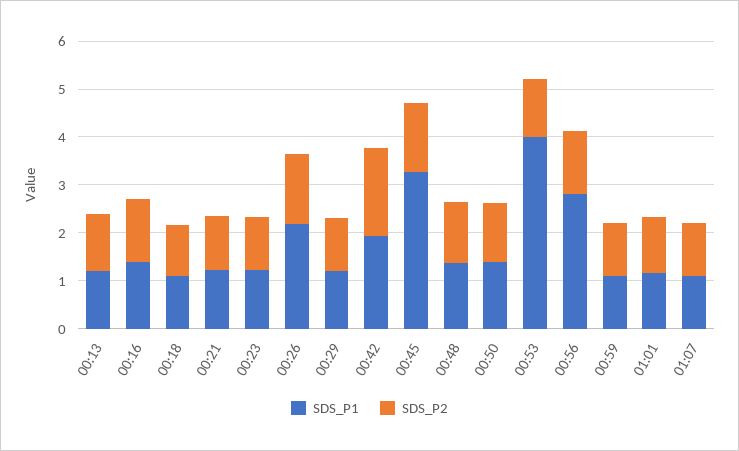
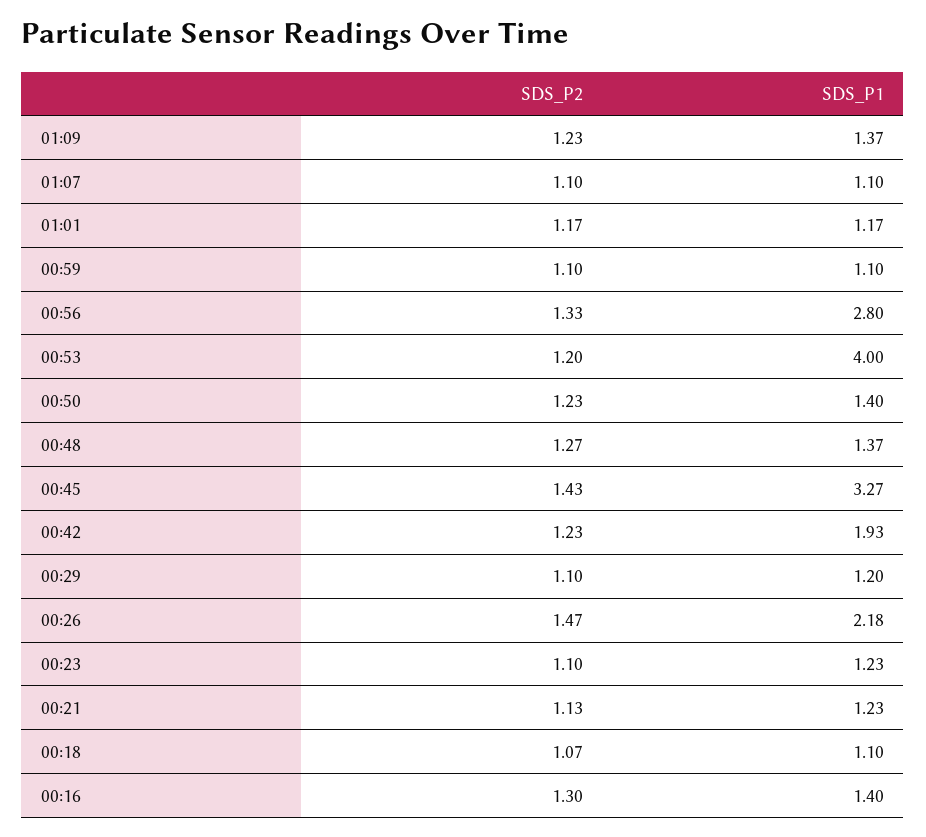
SDS_P1, 00:13: 1.2 -> none
SDS_P2, 00:13: 1.2 -> none
SDS_P2, 00:42: 1.8 -> 1.23
SDS_P2, 01:09: none -> 1.23
SDS_P1, 01:09: none -> 1.37

